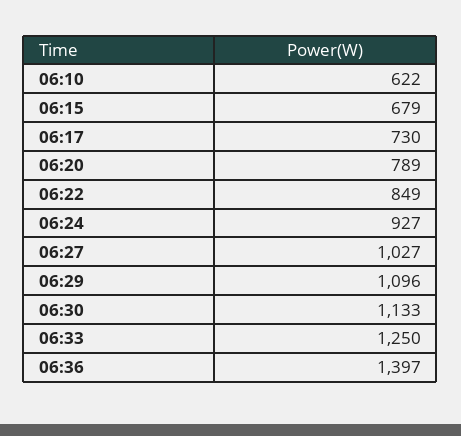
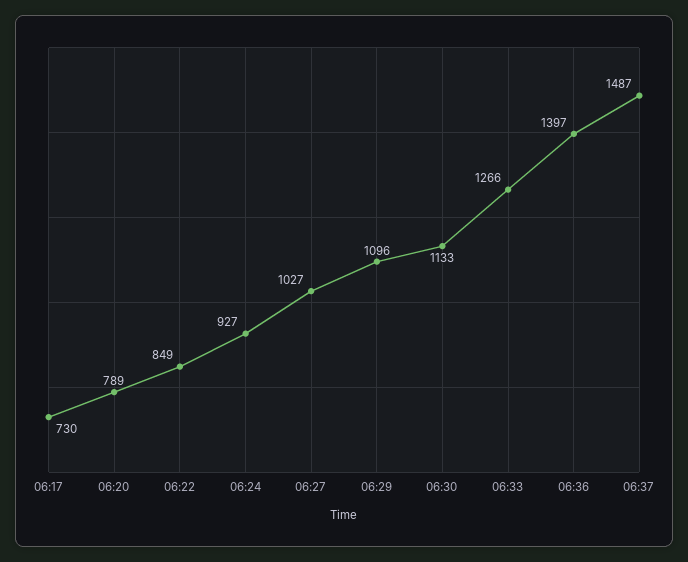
06:10: 622 -> none
06:15: 679 -> none
06:33: 1250 -> 1266
06:37: none -> 1487

